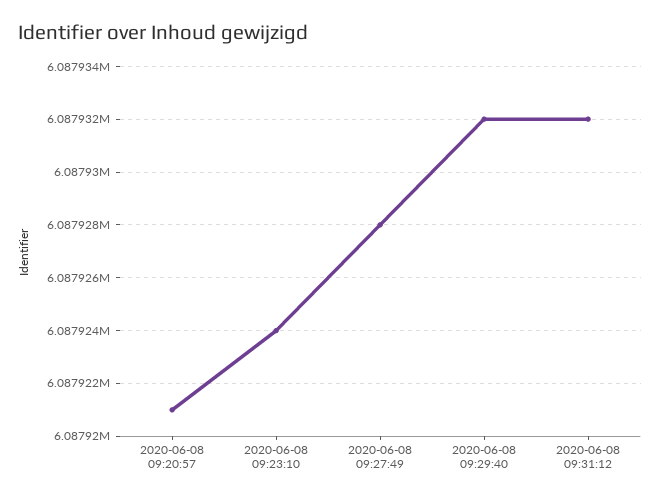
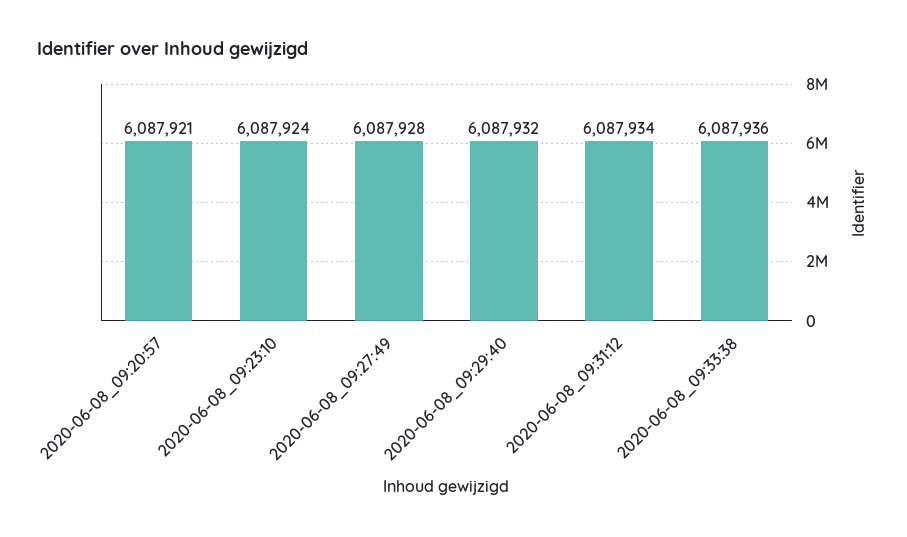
2020-06-08 09:31:12: 6087932 -> 6087934
2020-06-08_09:33:38: none -> 6087936

